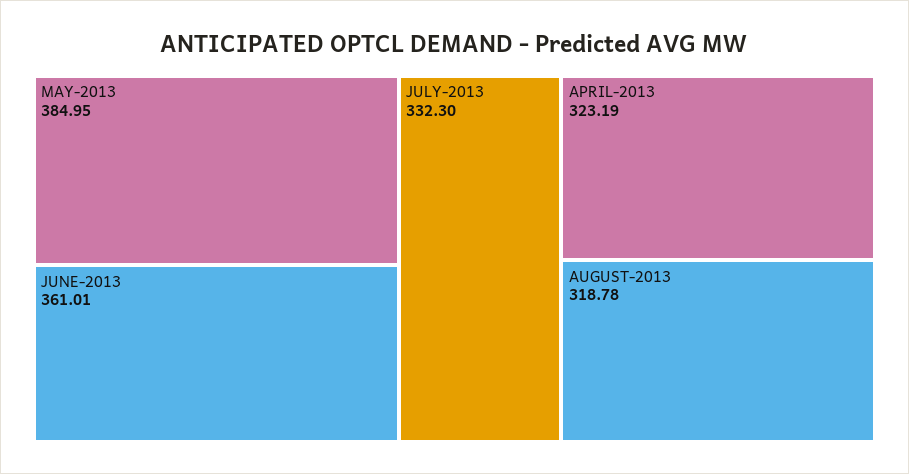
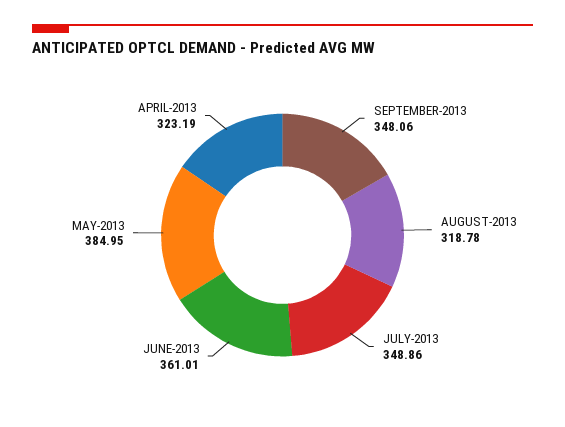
JULY-2013: 332.3 -> 348.86
SEPTEMBER-2013: none -> 348.06

